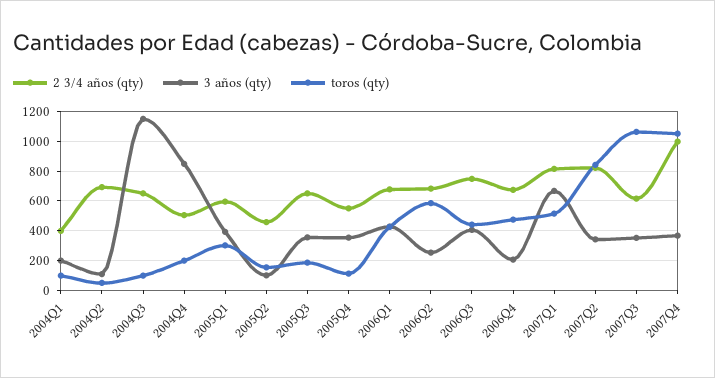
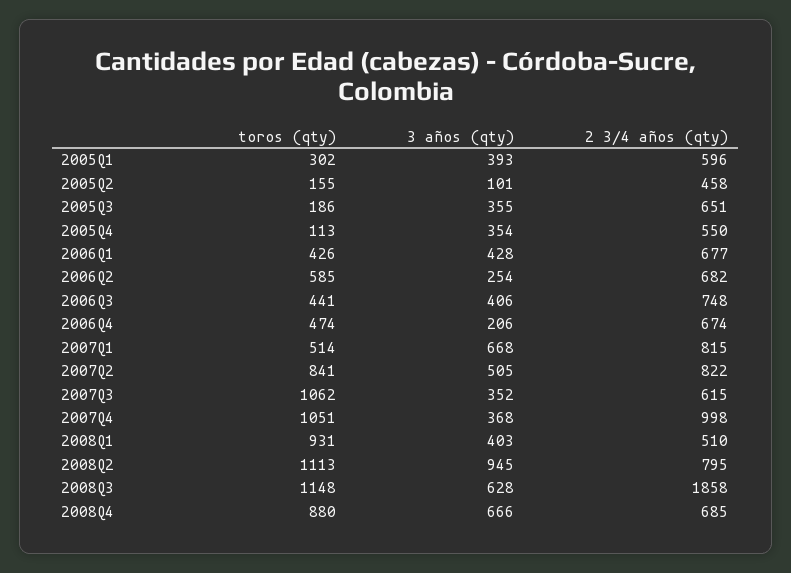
2 3/4 años (qty), 2004Q1: 400 -> none
3 años (qty), 2004Q1: 200 -> none
toros (qty), 2004Q1: 100 -> none
2 3/4 años (qty), 2004Q2: 700 -> none
3 años (qty), 2004Q2: 100 -> none
toros (qty), 2004Q2: 50 -> none
2 3/4 años (qty), 2004Q3: 650 -> none
3 años (qty), 2004Q3: 1150 -> none
toros (qty), 2004Q3: 100 -> none
2 3/4 años (qty), 2004Q4: 500 -> none
3 años (qty), 2004Q4: 850 -> none
toros (qty), 2004Q4: 200 -> none
3 años (qty), 2007Q2: 350 -> 505
toros (qty), 2008Q1: none -> 931
3 años (qty), 2008Q1: none -> 403
2 3/4 años (qty), 2008Q1: none -> 510
toros (qty), 2008Q2: none -> 1113
3 años (qty), 2008Q2: none -> 945
2 3/4 años (qty), 2008Q2: none -> 795
toros (qty), 2008Q3: none -> 1148
3 años (qty), 2008Q3: none -> 628
2 3/4 años (qty), 2008Q3: none -> 1858
toros (qty), 2008Q4: none -> 880
3 años (qty), 2008Q4: none -> 666
2 3/4 años (qty), 2008Q4: none -> 685

